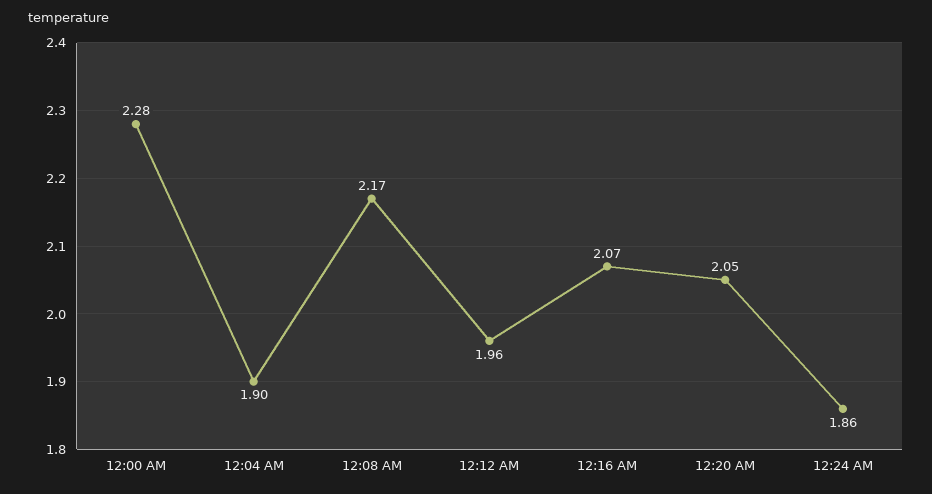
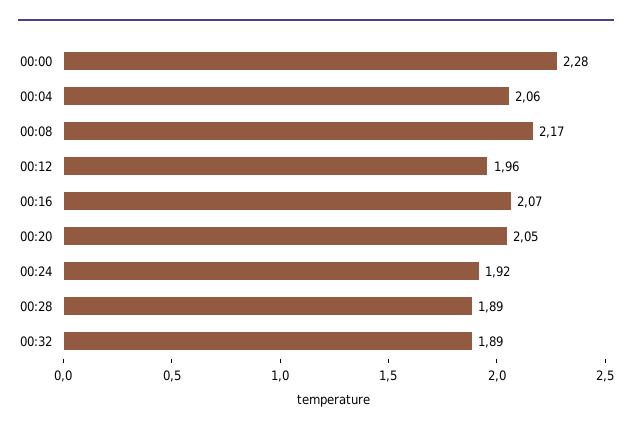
12:04 AM: 1.9 -> 2.06
12:24 AM: 1.86 -> 1.92
00:28: none -> 1.89
00:32: none -> 1.89

